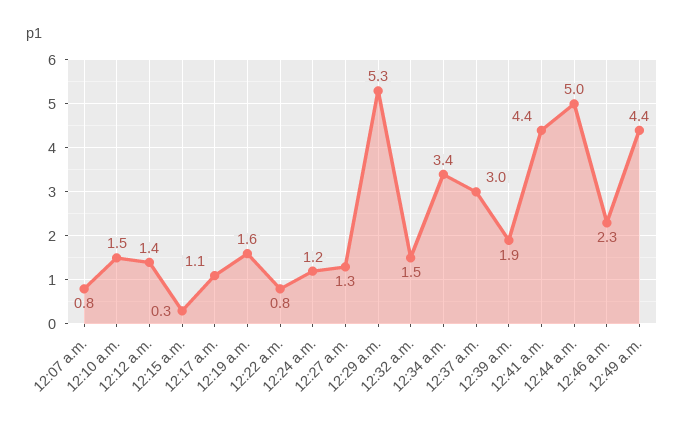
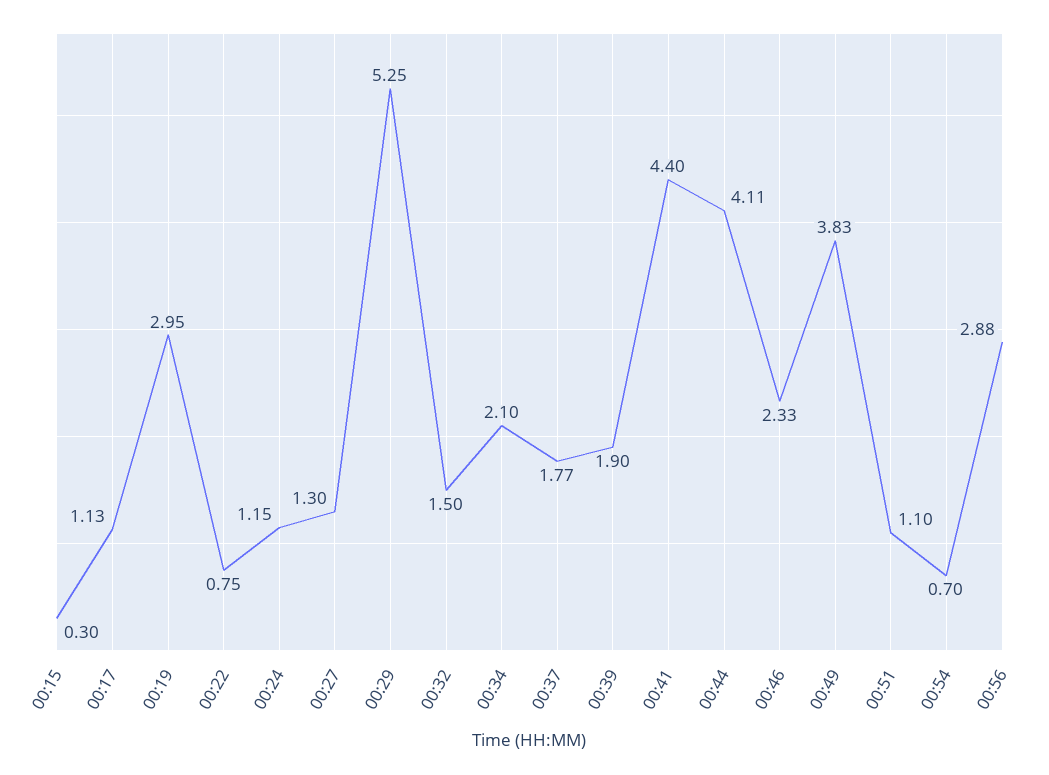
12:07 a.m.: 0.8 -> none
12:10 a.m.: 1.5 -> none
12:12 a.m.: 1.4 -> none
12:19 a.m.: 1.6 -> 2.95
12:34 a.m.: 3.4 -> 2.1
12:37 a.m.: 3 -> 1.77
12:44 a.m.: 5 -> 4.11
12:49 a.m.: 4.4 -> 3.83
00:51: none -> 1.1
00:54: none -> 0.7
00:56: none -> 2.88

